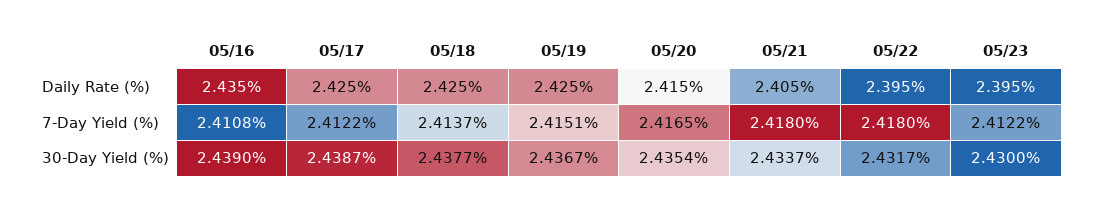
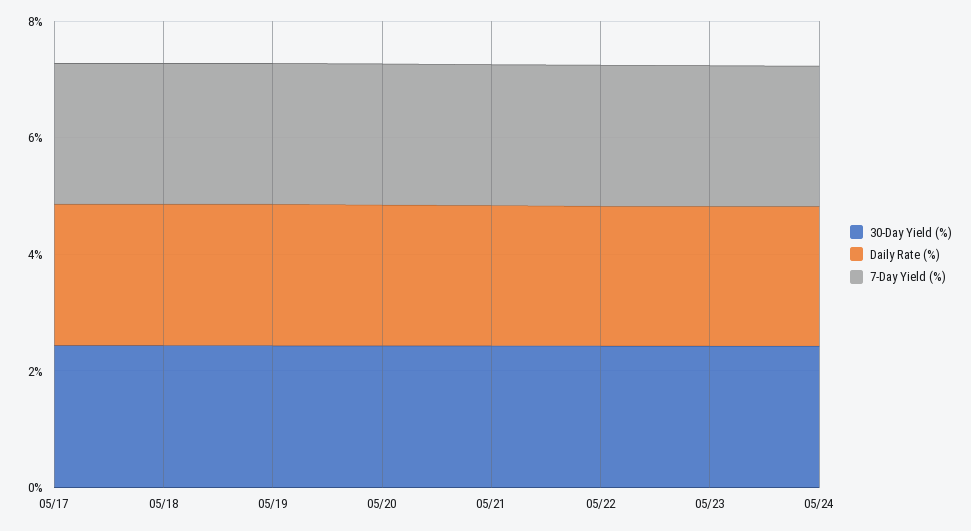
Daily Rate (%), 05/16: 2.435 -> none
7-Day Yield (%), 05/16: 2.4108 -> none
30-Day Yield (%), 05/16: 2.439 -> none
30-Day Yield (%), 05/24: none -> 2.5
Daily Rate (%), 05/24: none -> 2.5
7-Day Yield (%), 05/24: none -> 2.5

